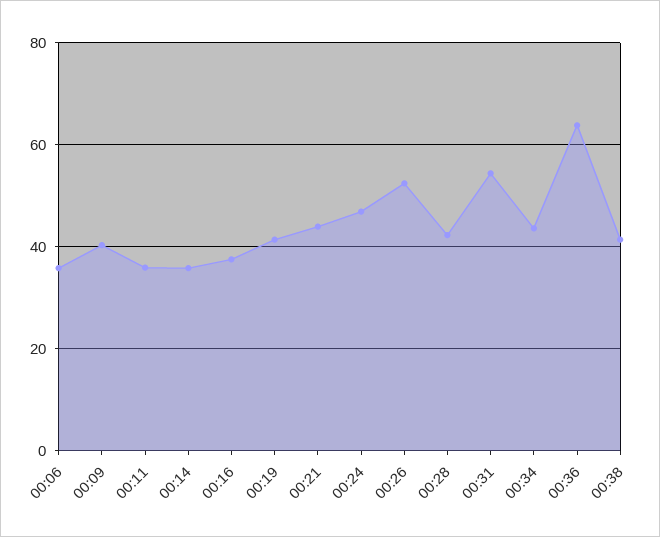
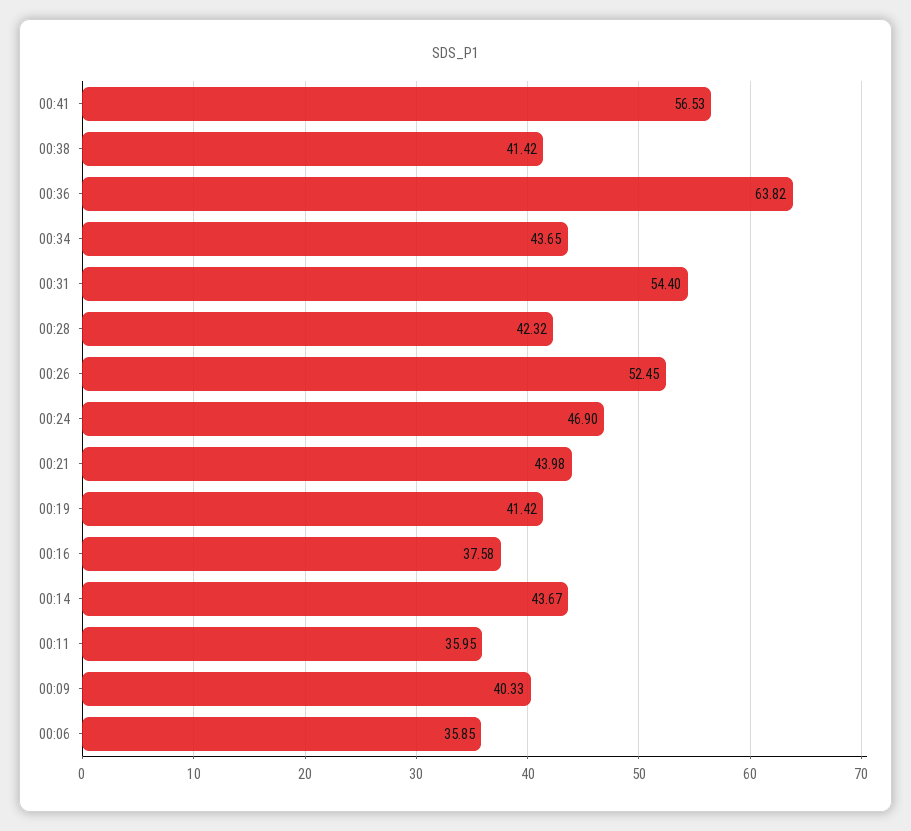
00:14: 36 -> 43.67
00:41: none -> 56.53

